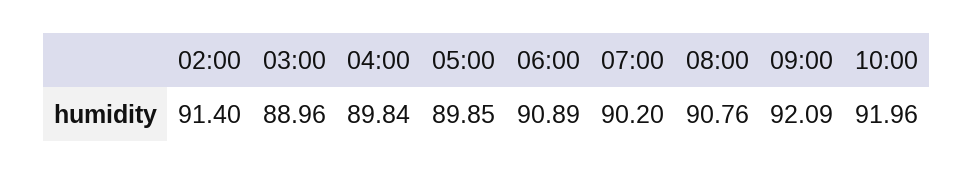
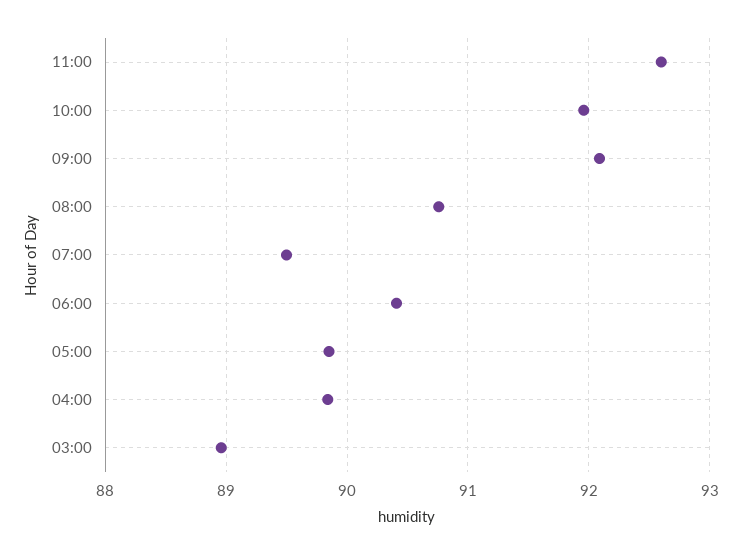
02:00: 91.4 -> none
06:00: 90.89 -> 90.4
07:00: 90.2 -> 89.5
11:00: none -> 92.6

